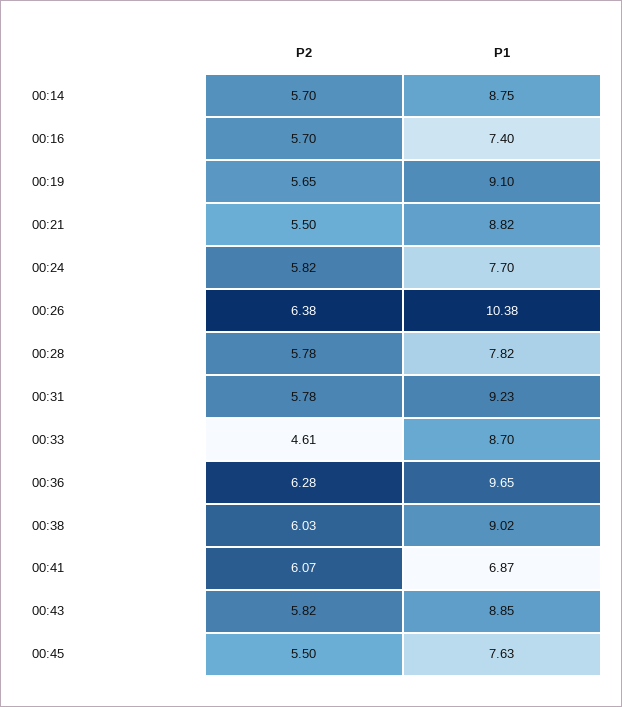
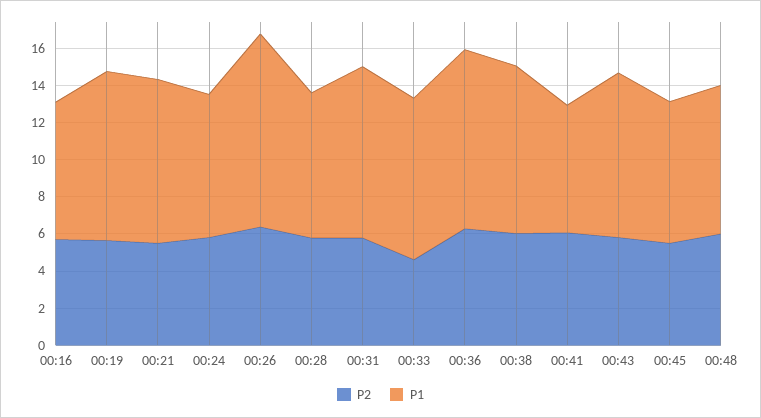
P2, 00:14: 5.7 -> none
P1, 00:14: 8.75 -> none
P2, 00:48: none -> 6
P1, 00:48: none -> 8

